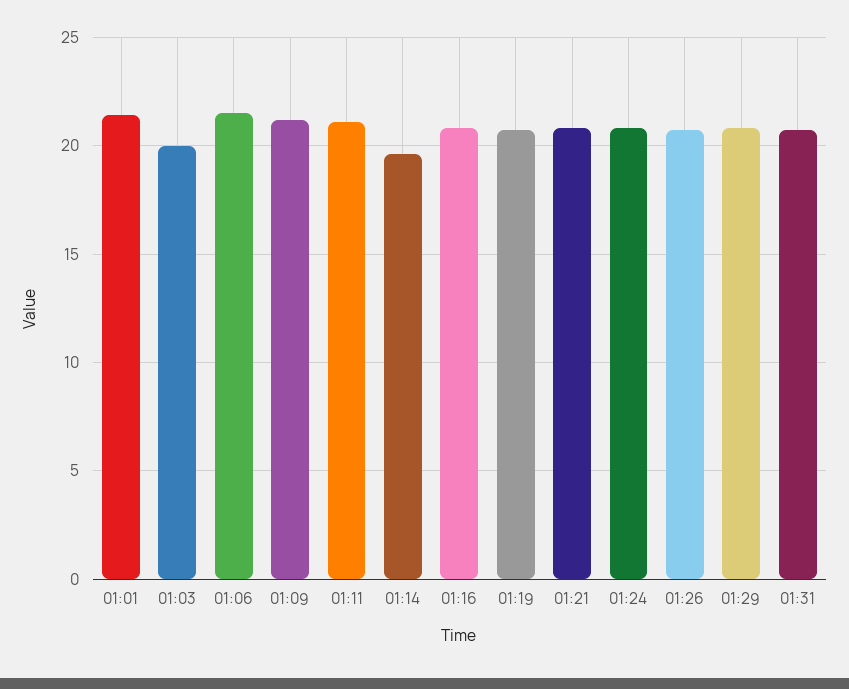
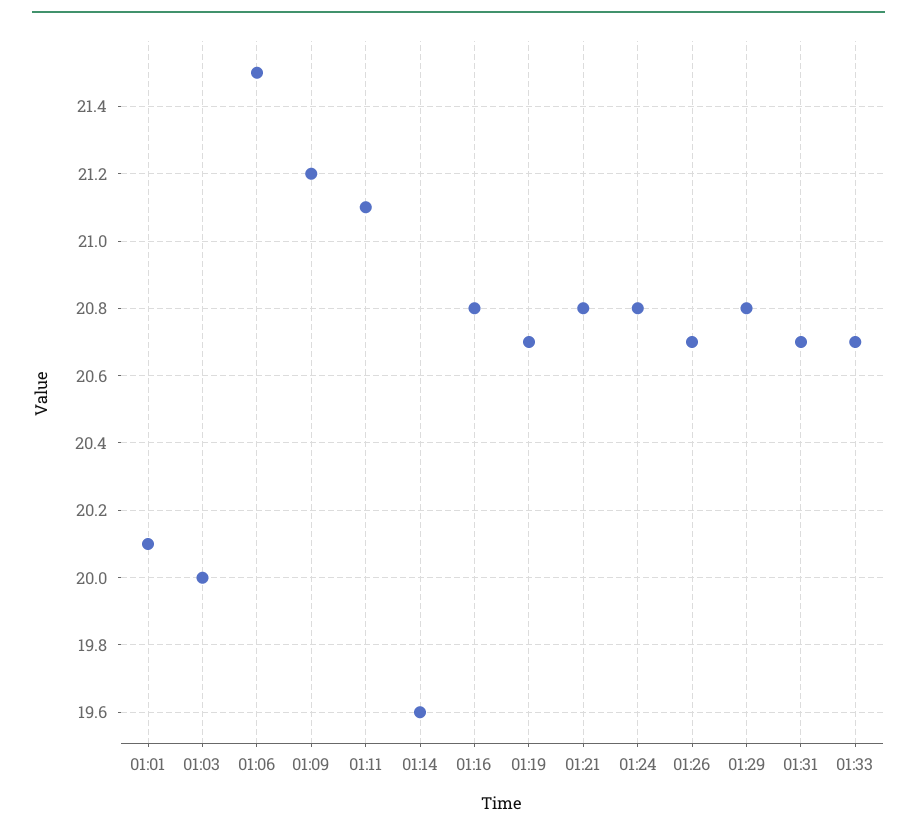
01:01: 21.5 -> 20.1
01:33: none -> 20.7

